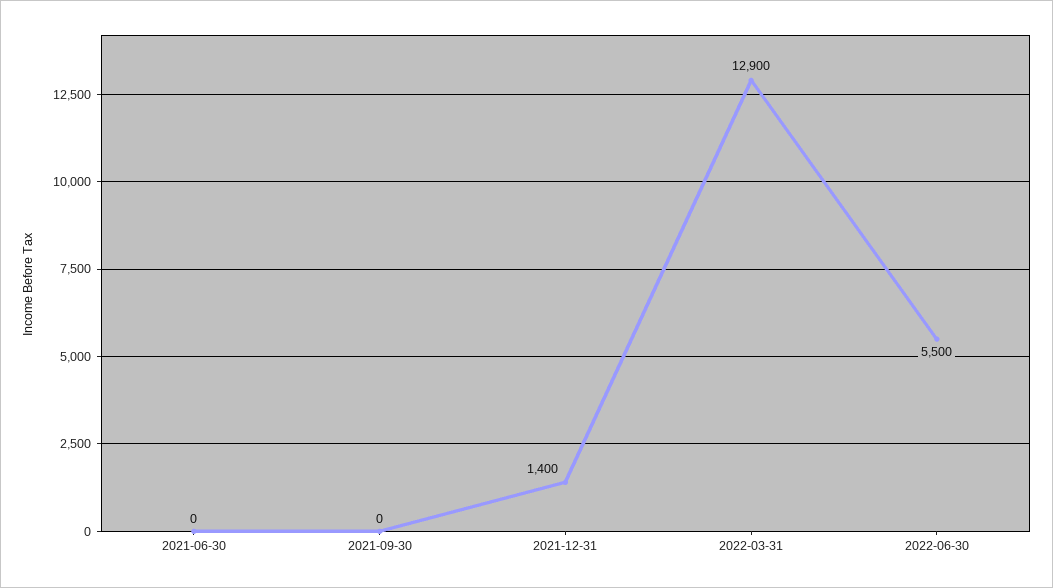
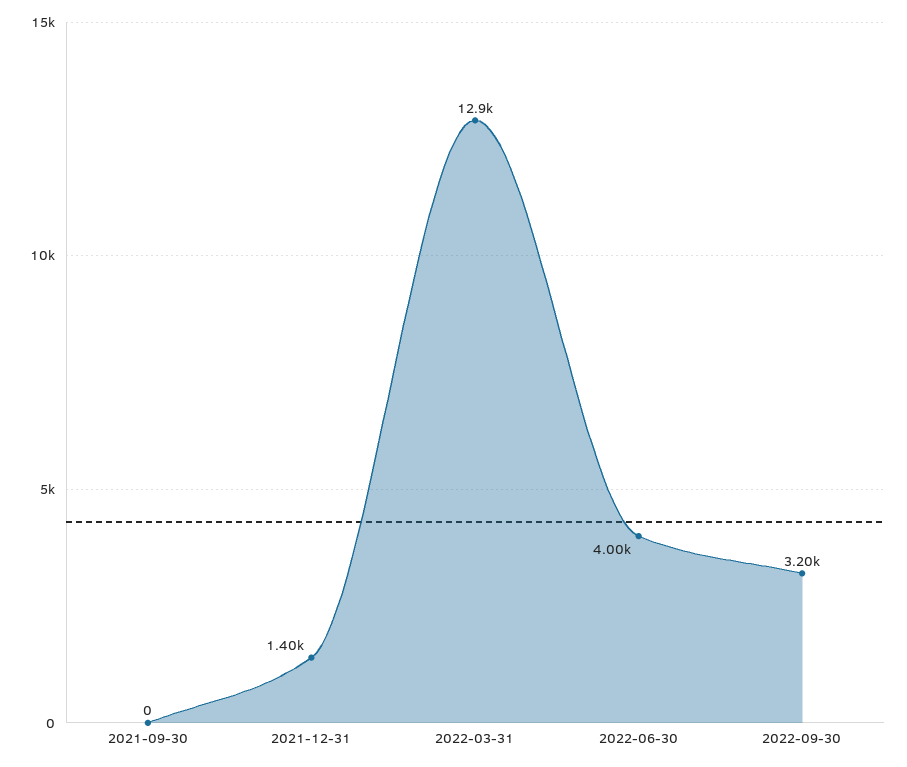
2021-06-30: 0 -> none
2022-06-30: 5500 -> 4000
2022-09-30: none -> 3200

